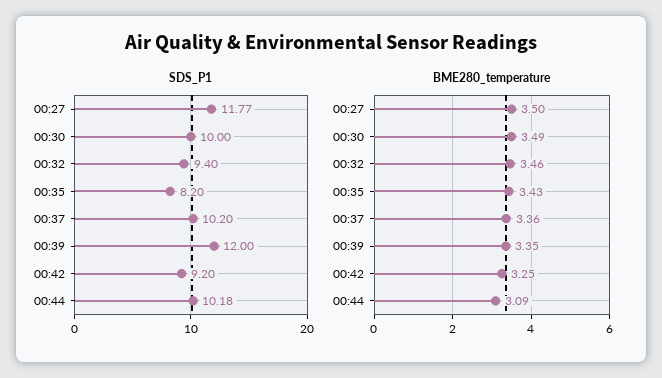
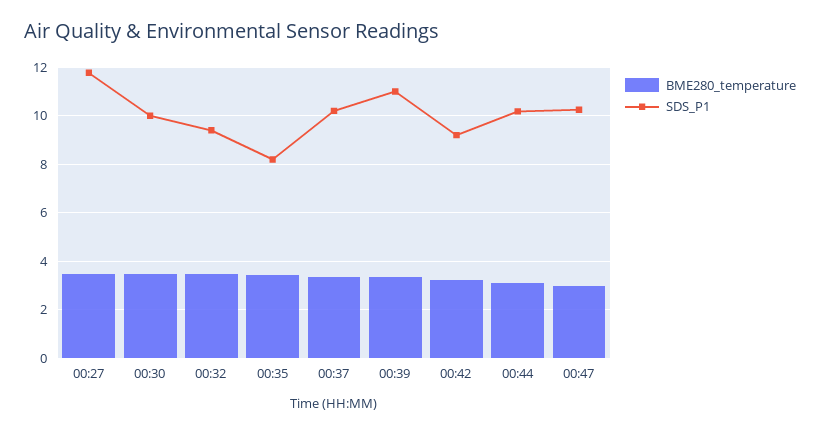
SDS_P1, 00:39: 12 -> 11
BME280_temperature, 00:47: none -> 3
SDS_P1, 00:47: none -> 10.25

